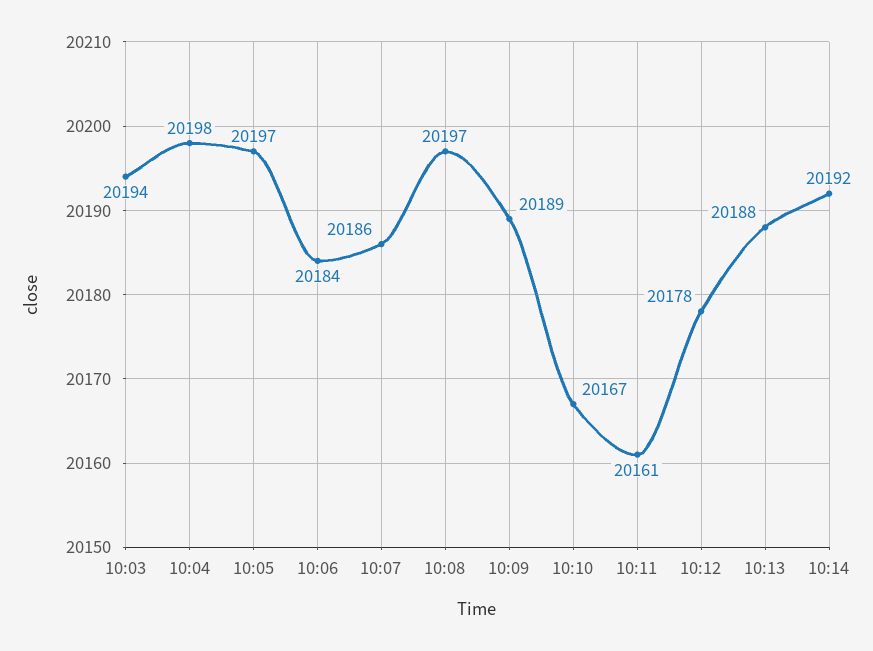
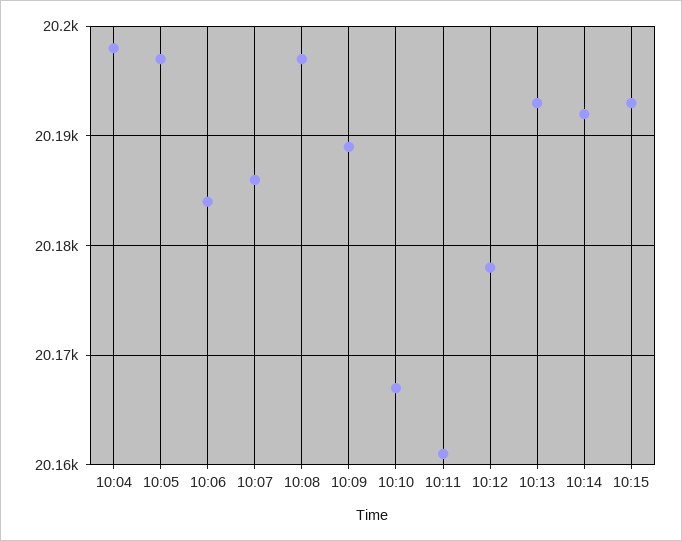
10:03: 20194 -> none
10:13: 20188 -> 20193
10:15: none -> 20193

